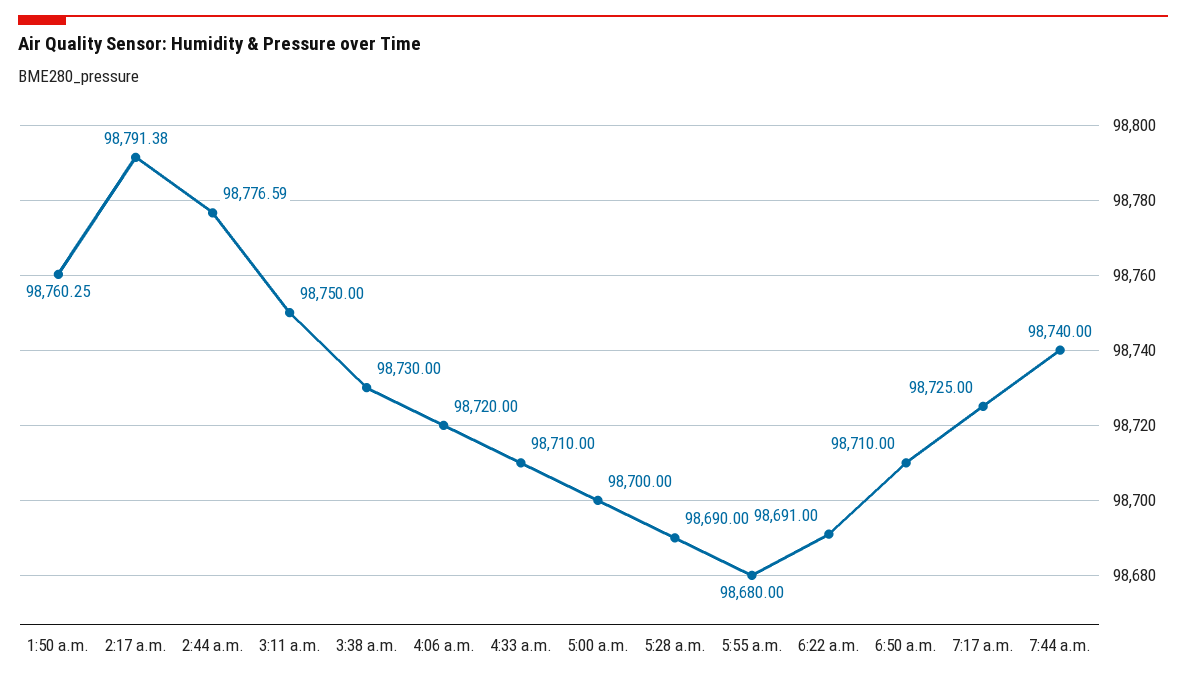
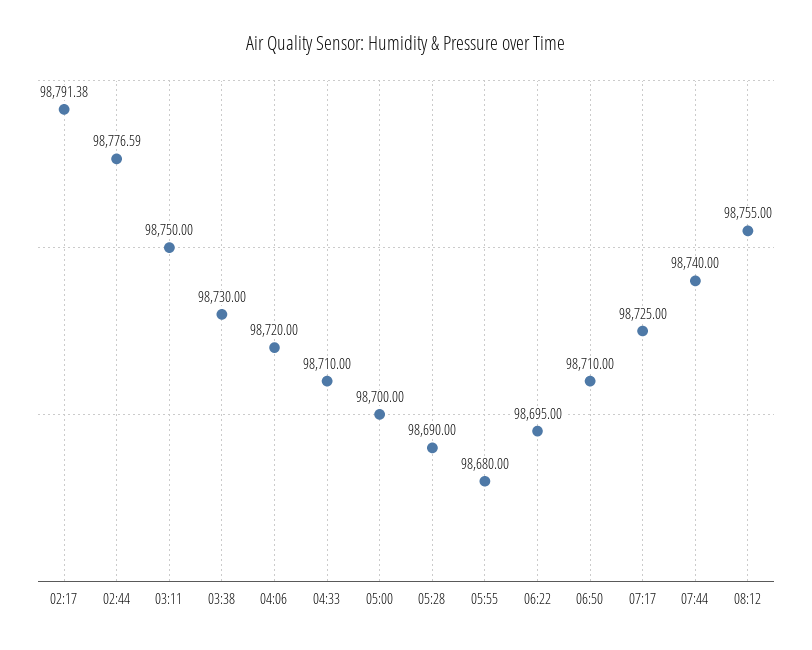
1:50 a.m.: 98760.25 -> none
6:22 a.m.: 98691 -> 98695
08:12: none -> 98755

